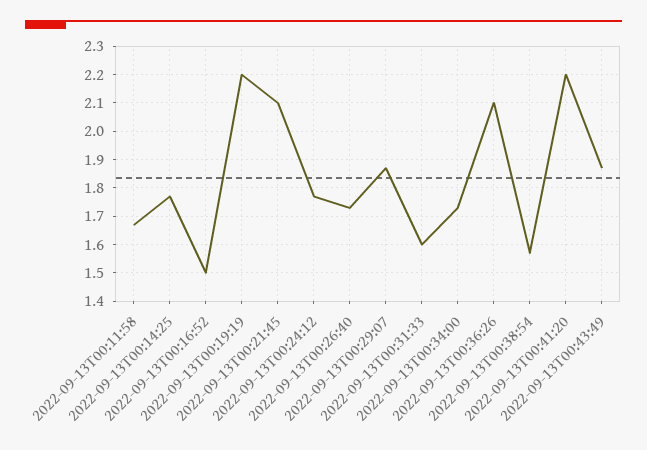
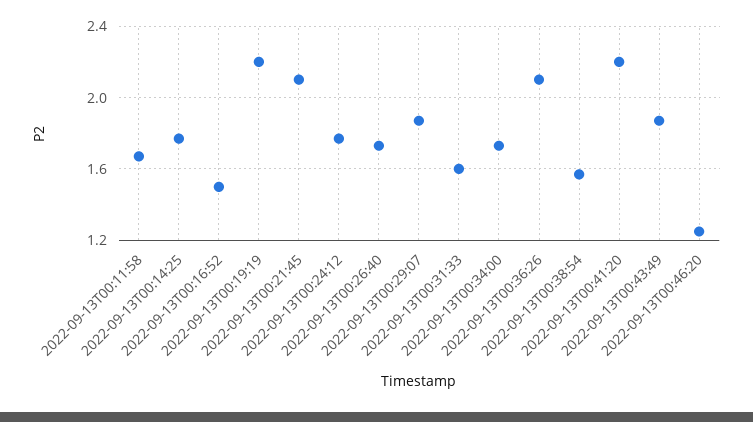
2022-09-13T00:46:20: none -> 1.25

